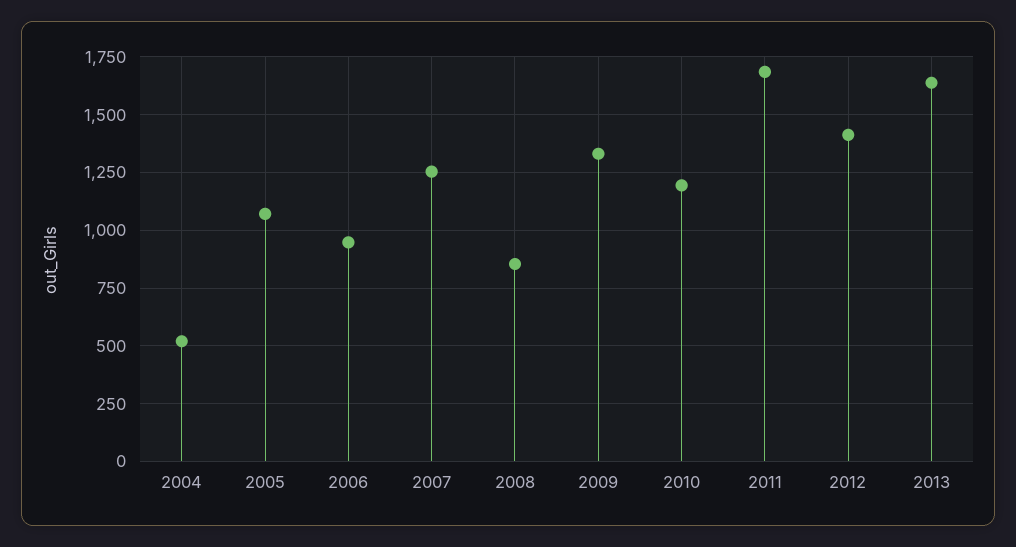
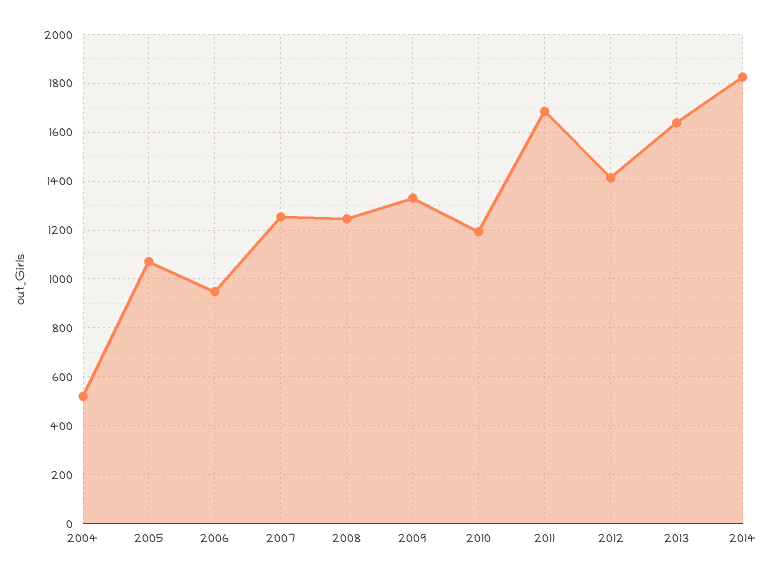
2008: 850 -> 1250
2014: none -> 1825

